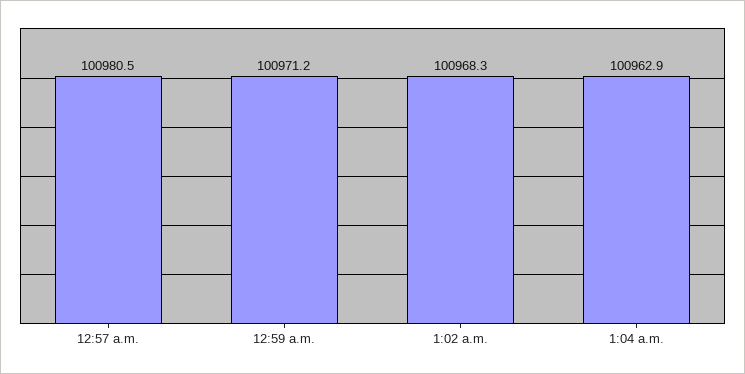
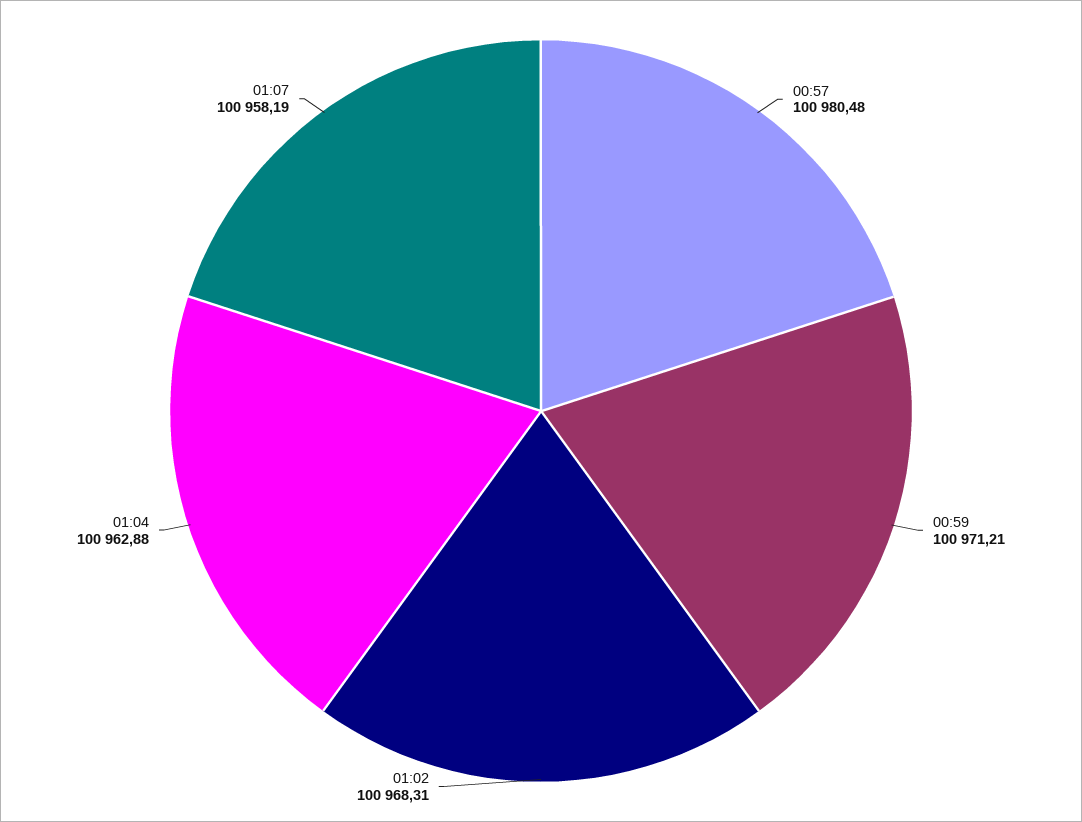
01:07: none -> 100958.19

